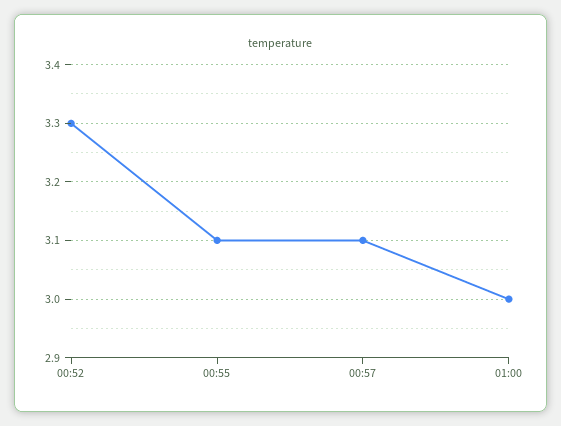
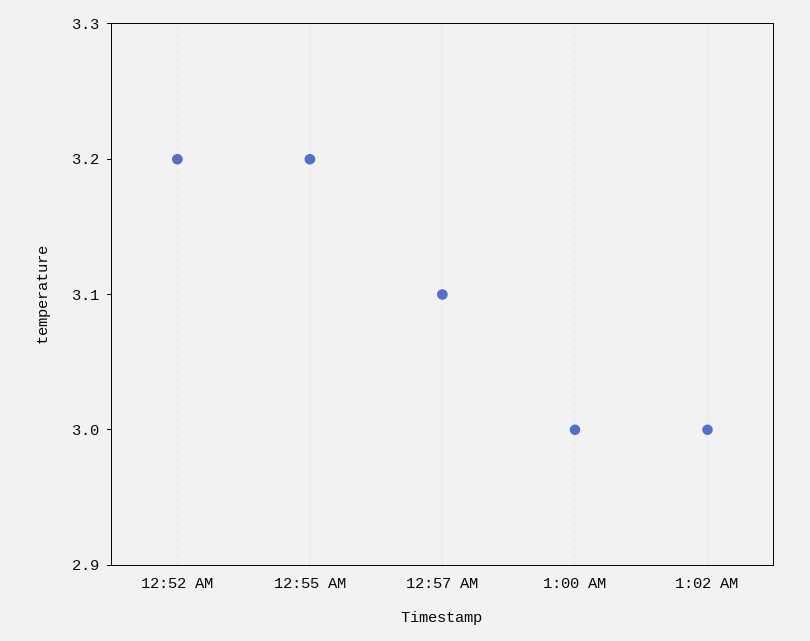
00:52: 3.3 -> 3.2
00:55: 3.1 -> 3.2
1:02 AM: none -> 3

